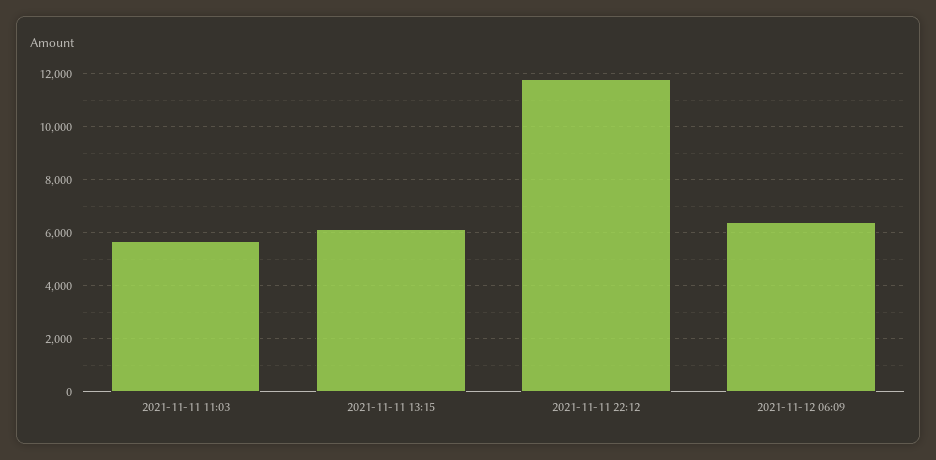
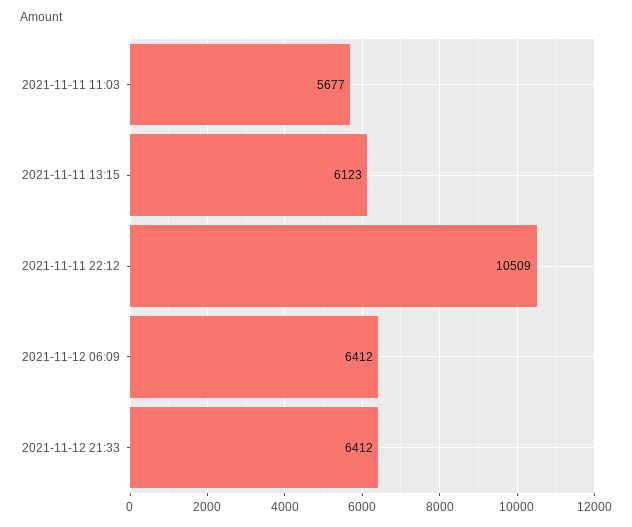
2021-11-11 22:12: 11750 -> 10509
2021-11-12 21:33: none -> 6412

